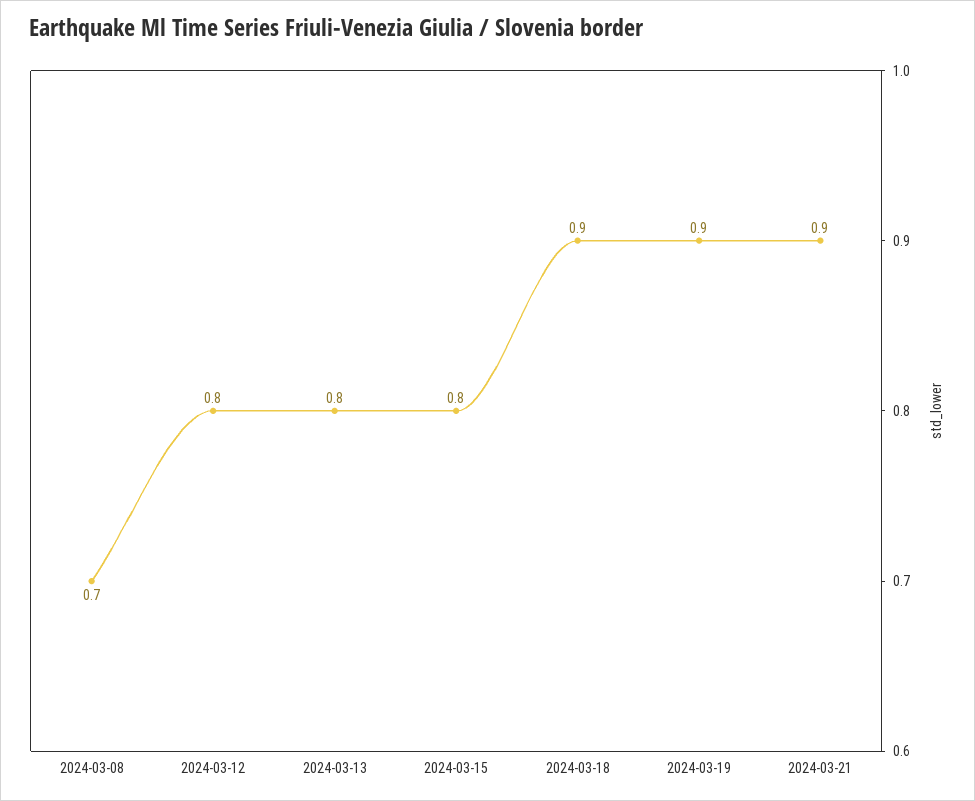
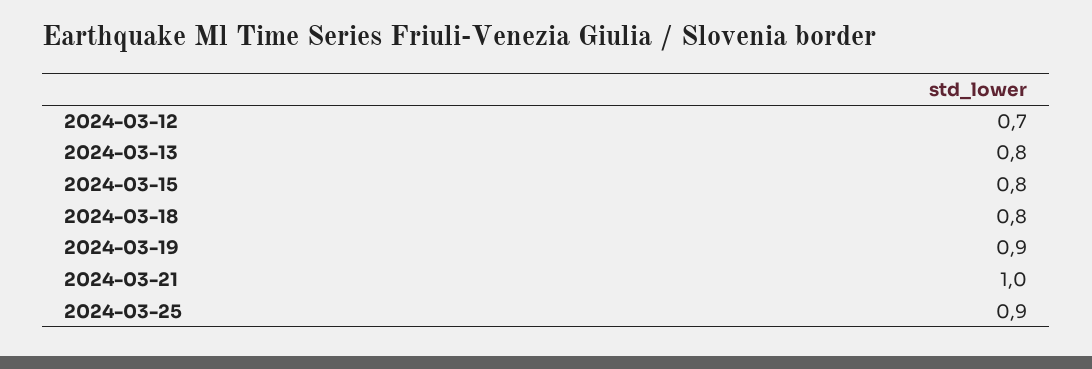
2024-03-08: 0.7 -> none
2024-03-12: 0.8 -> 0.7
2024-03-18: 0.9 -> 0.8
2024-03-21: 0.9 -> 1
2024-03-25: none -> 0.9

